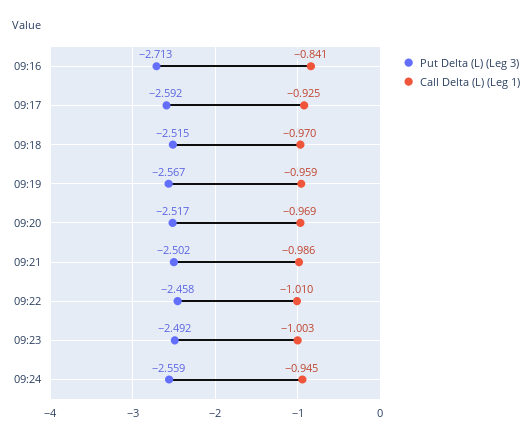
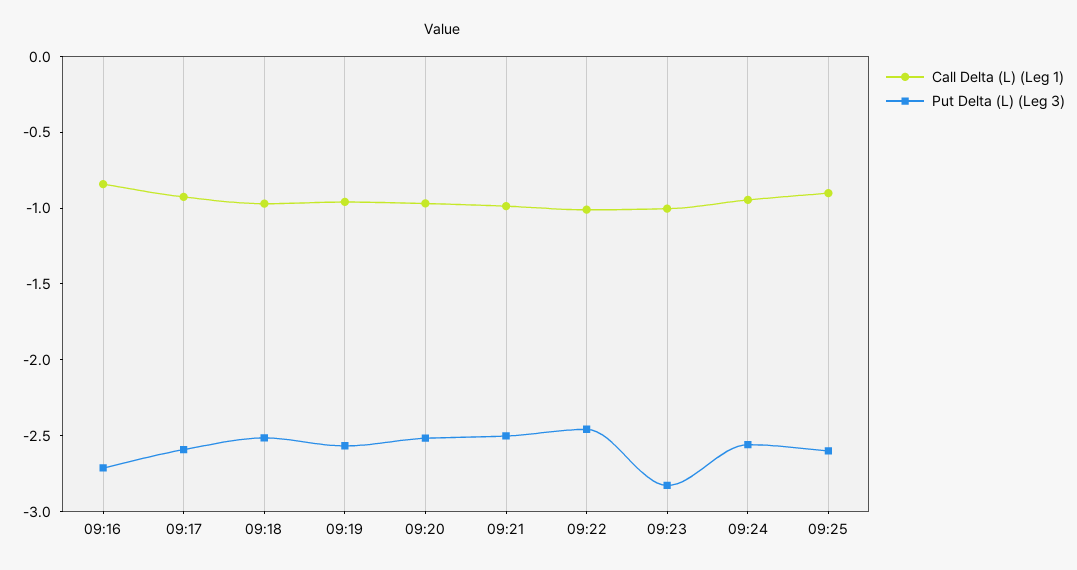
Put Delta (L) (Leg 3), 09:23: -2.492 -> -2.8
Call Delta (L) (Leg 1), 09:25: none -> -0.9
Put Delta (L) (Leg 3), 09:25: none -> -2.6

